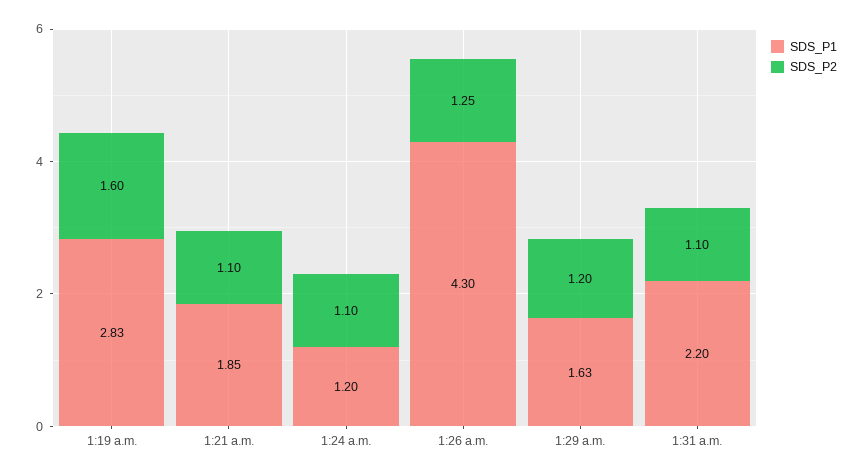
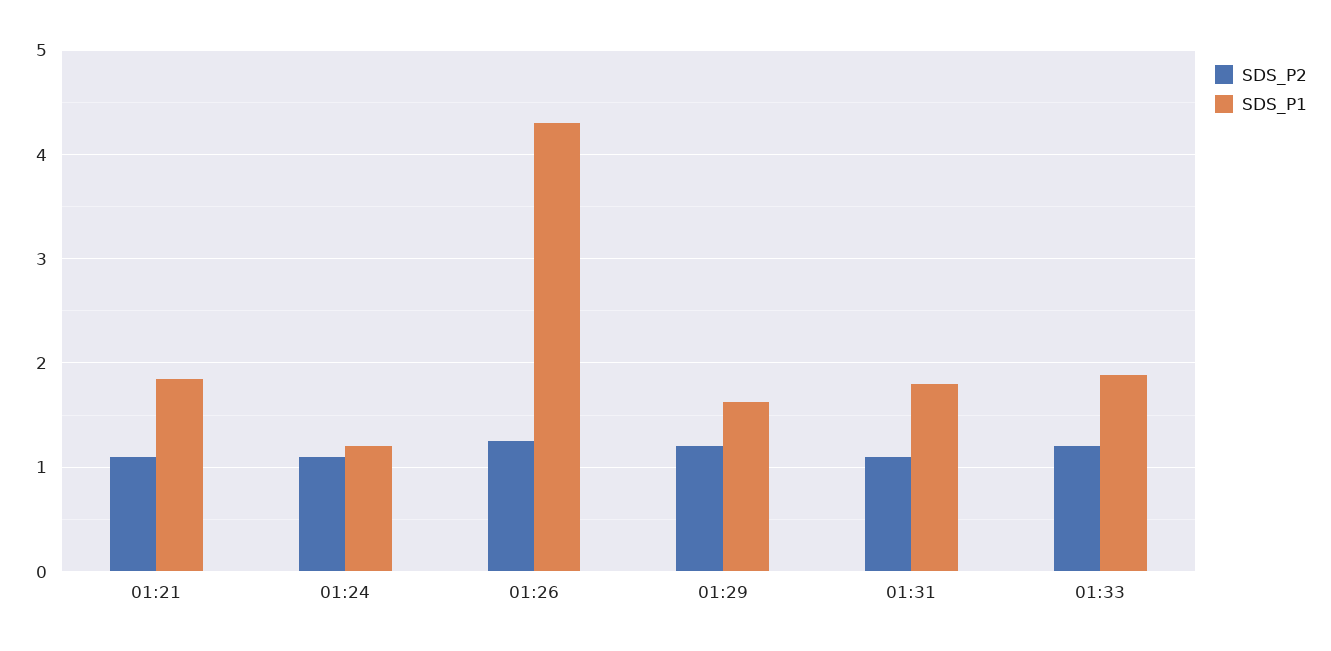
SDS_P1, 1:19 a.m.: 2.83 -> none
SDS_P2, 1:19 a.m.: 1.6 -> none
SDS_P1, 1:31 a.m.: 2.2 -> 1.8
SDS_P2, 01:33: none -> 1.2
SDS_P1, 01:33: none -> 1.9

